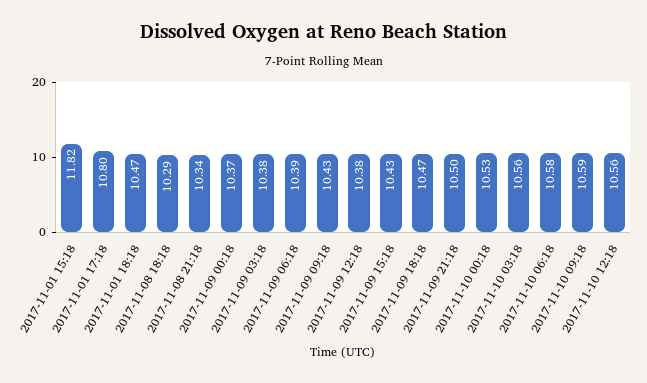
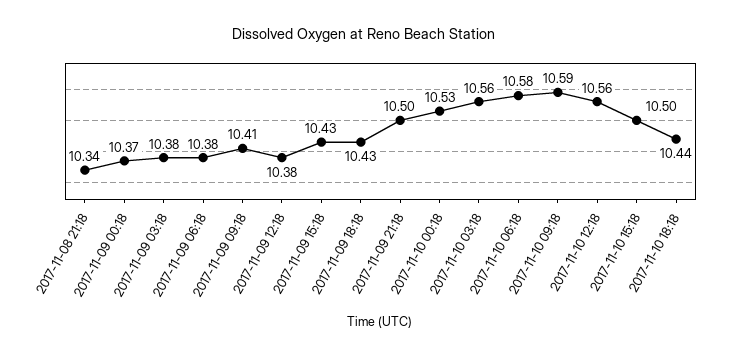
2017-11-01 15:18: 11.82 -> none
2017-11-01 17:18: 10.8 -> none
2017-11-01 18:18: 10.47 -> none
2017-11-08 18:18: 10.29 -> none
2017-11-09 06:18: 10.39 -> 10.38
2017-11-09 09:18: 10.43 -> 10.41
2017-11-09 18:18: 10.47 -> 10.43
2017-11-10 15:18: none -> 10.5
2017-11-10 18:18: none -> 10.44

